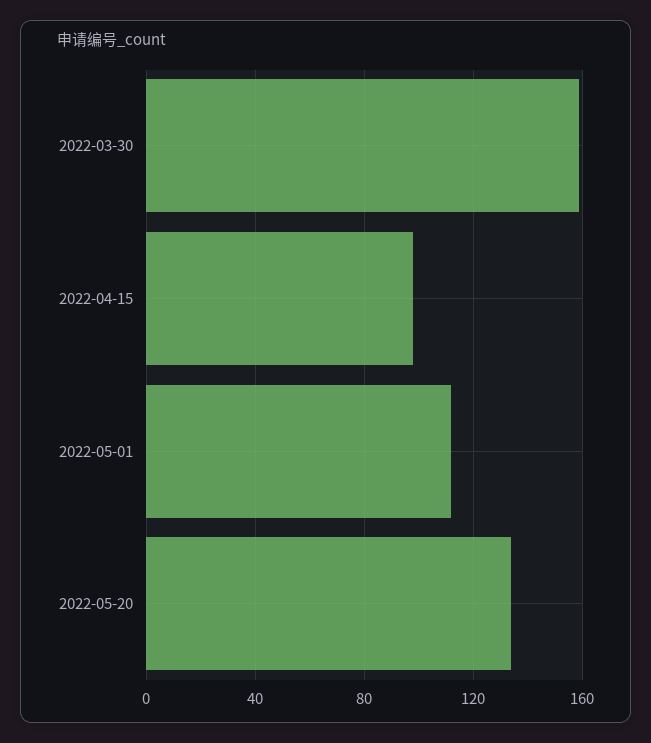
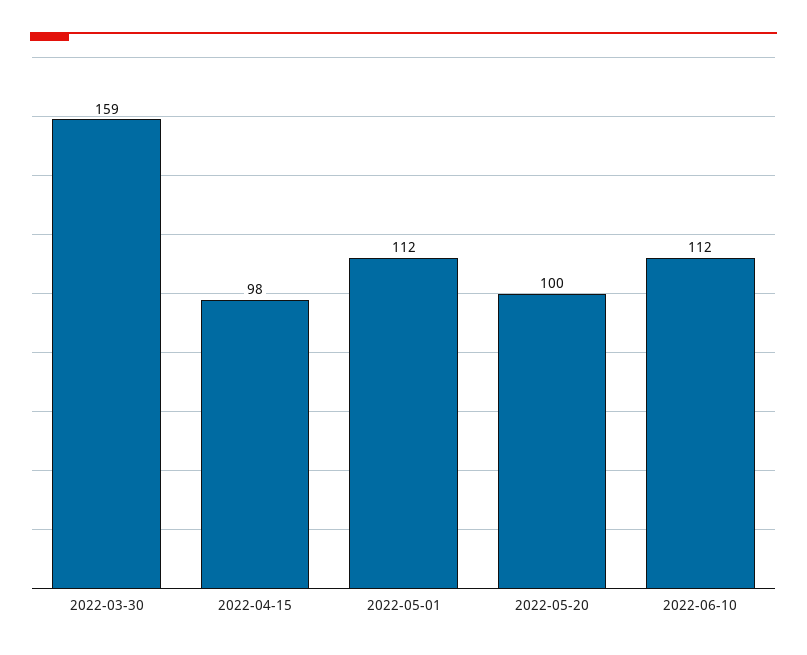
2022-05-20: 135 -> 100
2022-06-10: none -> 112

